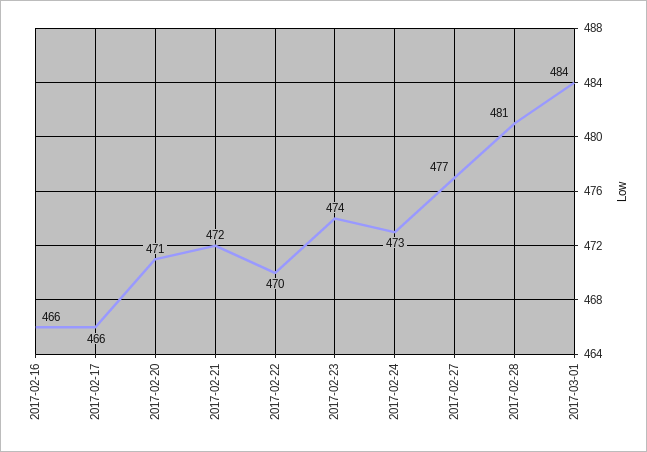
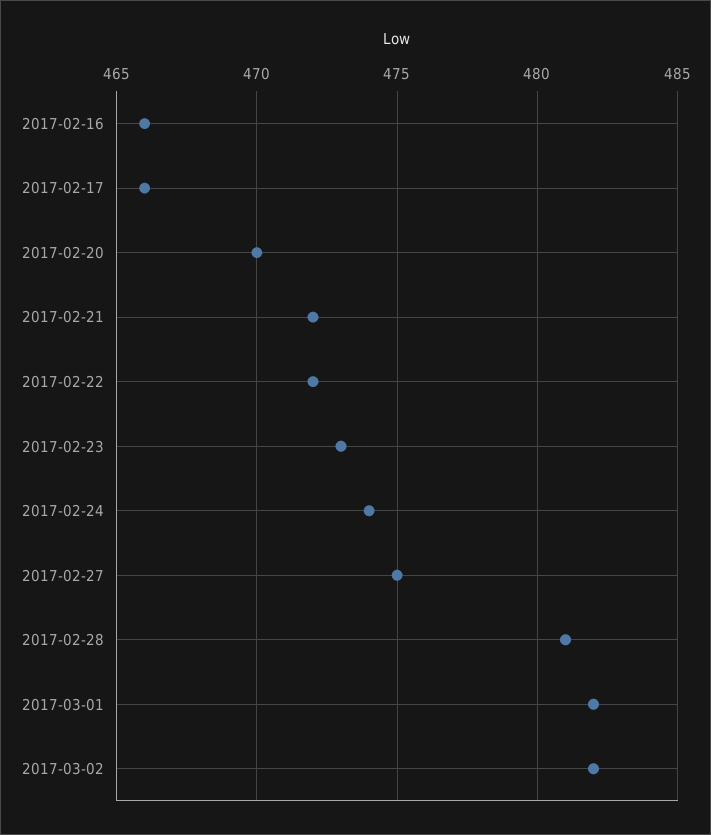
2017-02-20: 471 -> 470
2017-02-22: 470 -> 472
2017-02-23: 474 -> 473
2017-02-24: 473 -> 474
2017-02-27: 477 -> 475
2017-03-01: 484 -> 482
2017-03-02: none -> 482

